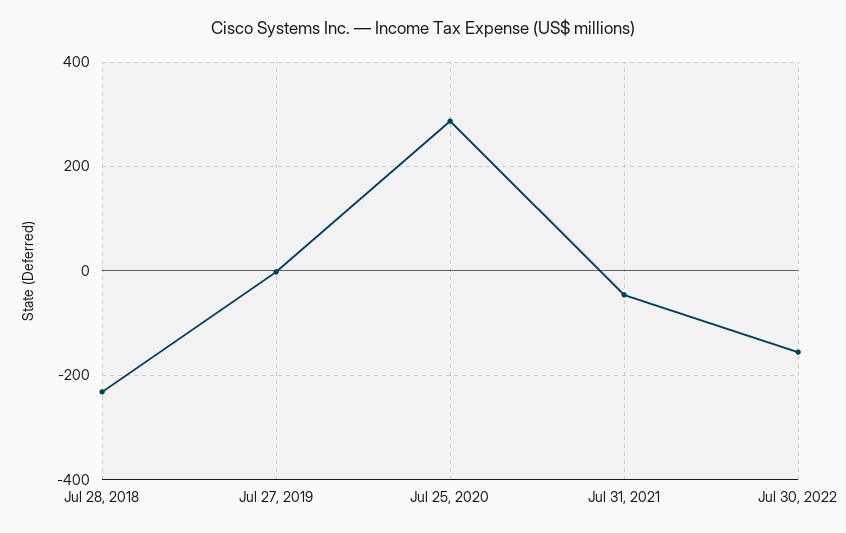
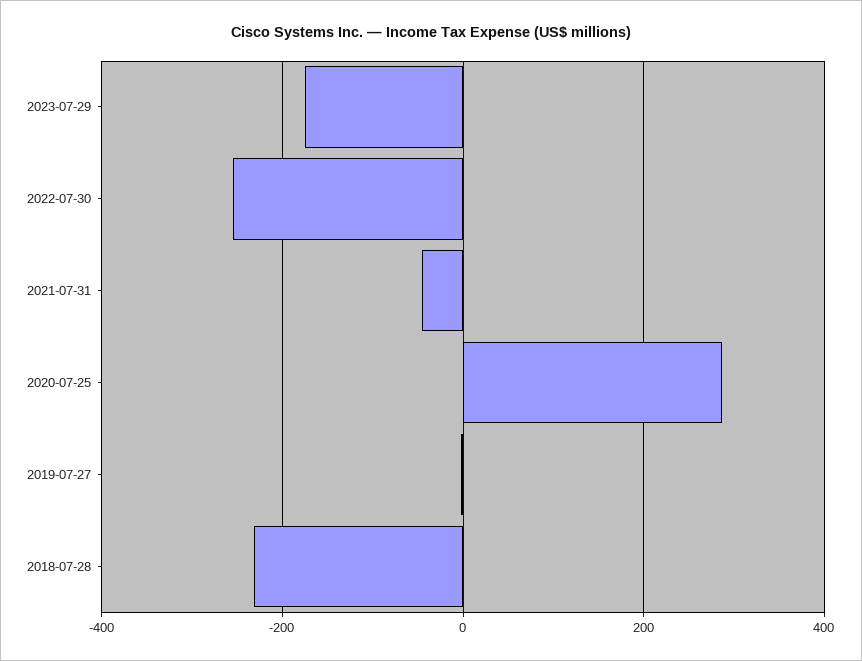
Jul 30, 2022: -160 -> -260
2023-07-29: none -> -180

